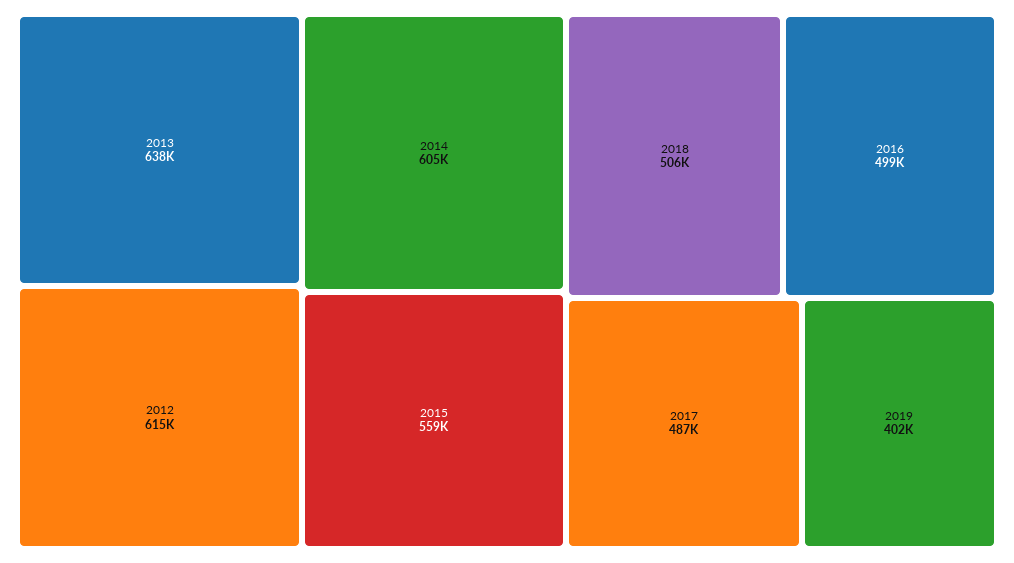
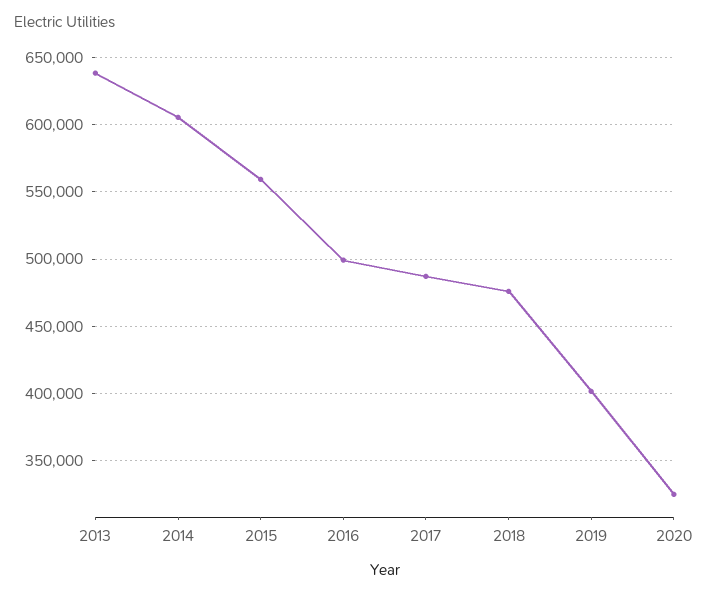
2012: 615000 -> none
2018: 506000 -> 475000
2020: none -> 325000

